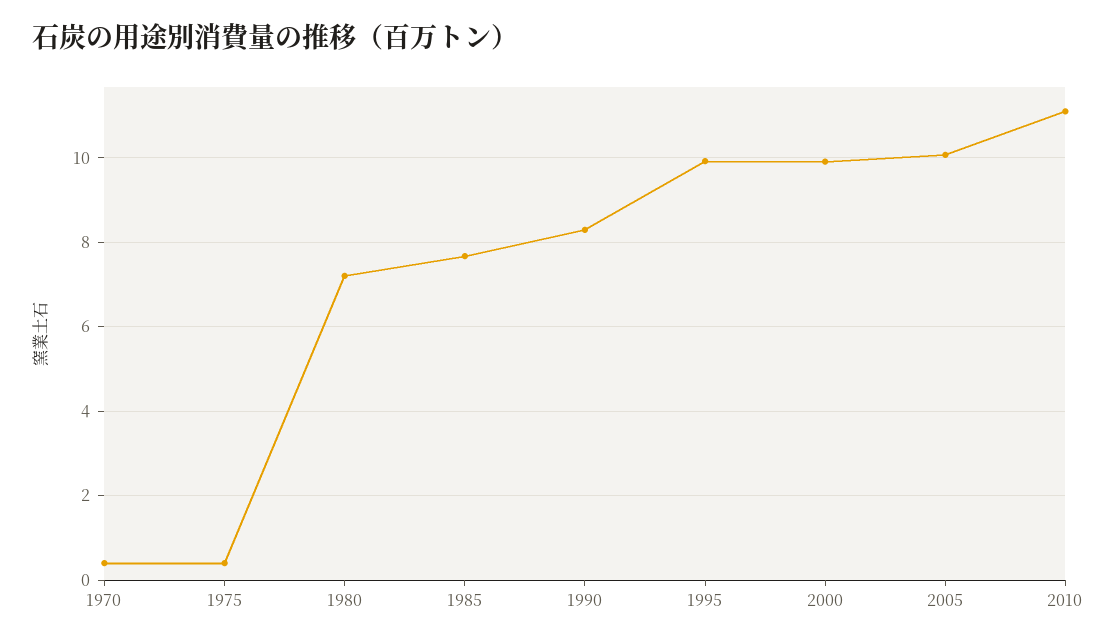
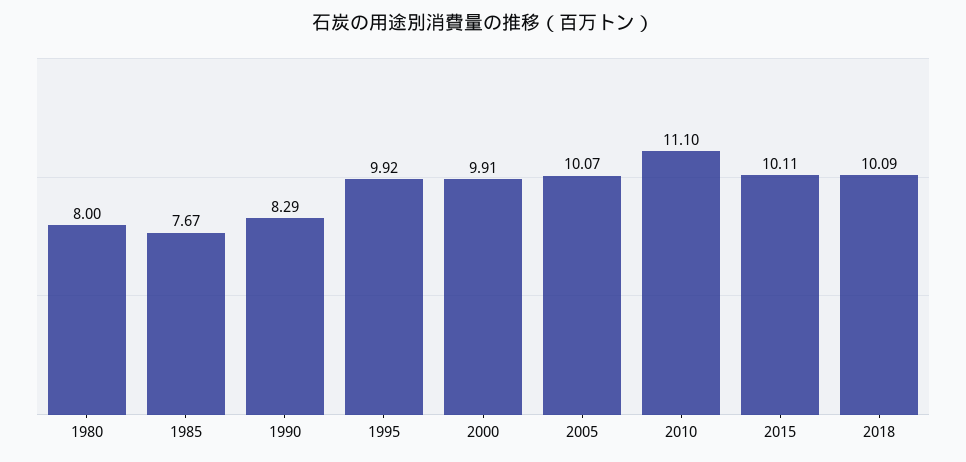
1970: 0.4 -> none
1975: 0.4 -> none
1980: 7.2 -> 8
2015: none -> 10.11
2018: none -> 10.09

